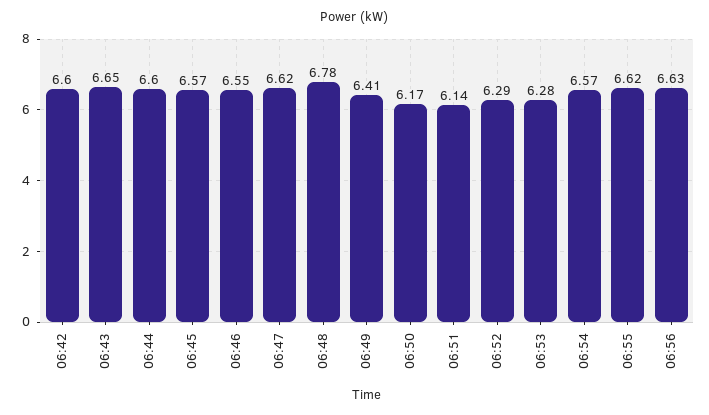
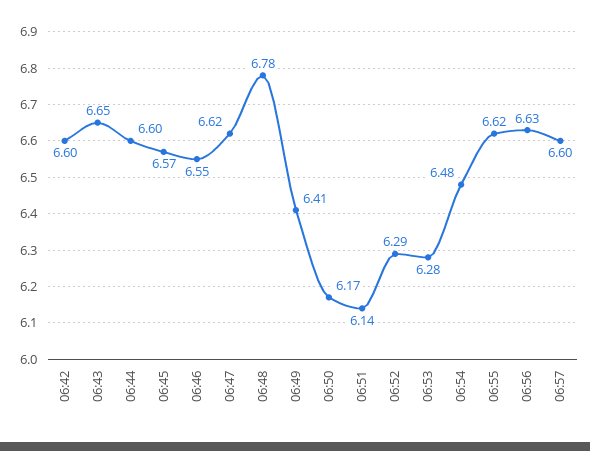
06:54: 6.57 -> 6.48
06:57: none -> 6.6

